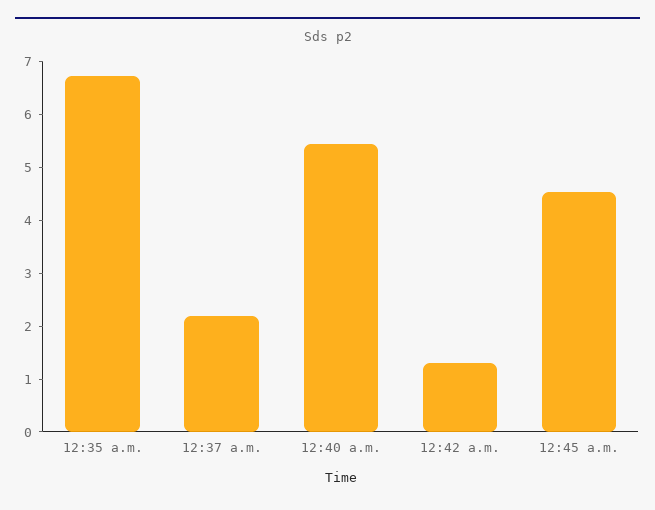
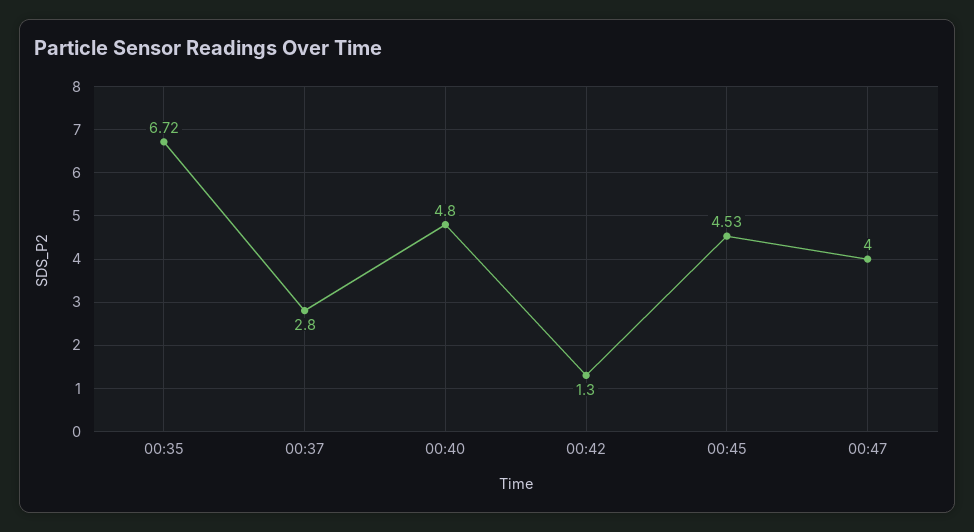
12:37 a.m.: 2.2 -> 2.8
12:40 a.m.: 5.4 -> 4.8
00:47: none -> 4

